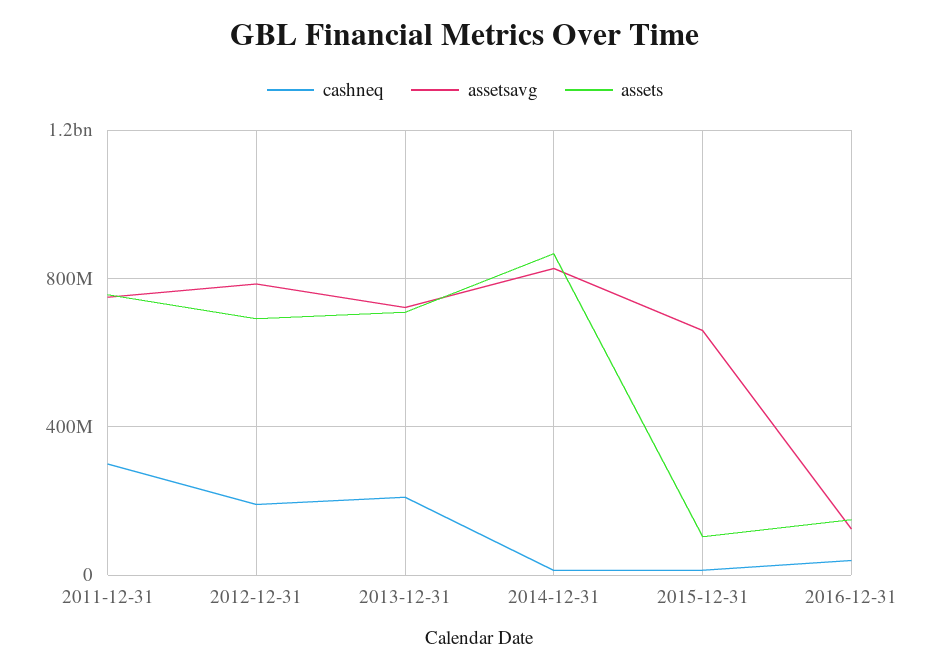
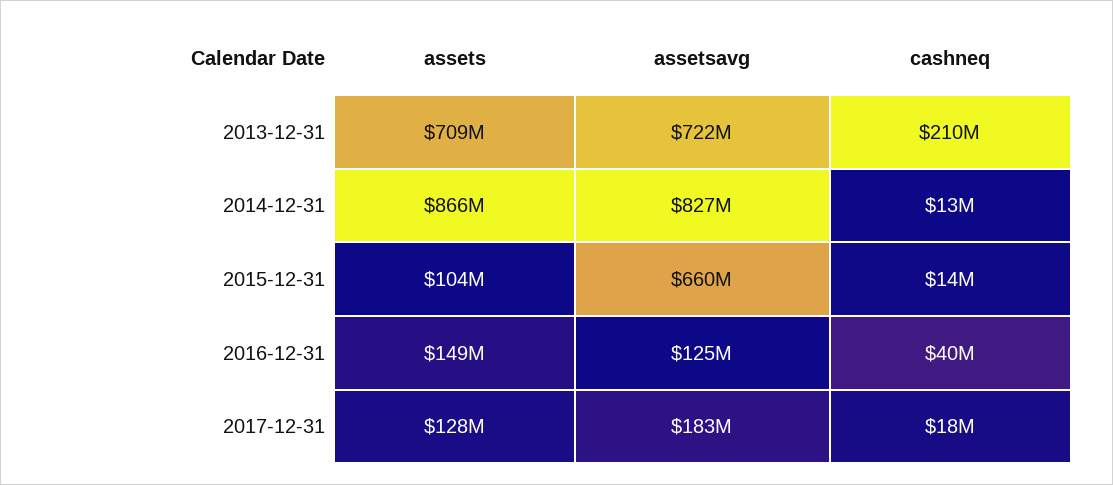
cashneq, 2011-12-31: 300000000 -> none
assetsavg, 2011-12-31: 750000000 -> none
assets, 2011-12-31: 750000000 -> none
cashneq, 2012-12-31: 200000000 -> none
assetsavg, 2012-12-31: 800000000 -> none
assets, 2012-12-31: 700000000 -> none
assets, 2017-12-31: none -> 128000000
assetsavg, 2017-12-31: none -> 183000000
cashneq, 2017-12-31: none -> 18000000

